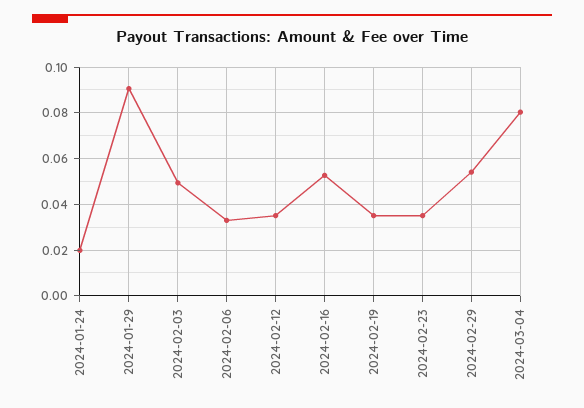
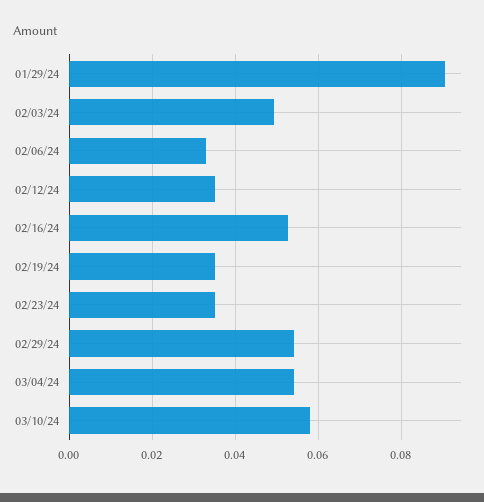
2024-01-24: 0.02 -> none
2024-03-04: 0.08 -> 0.054
03/10/24: none -> 0.058

